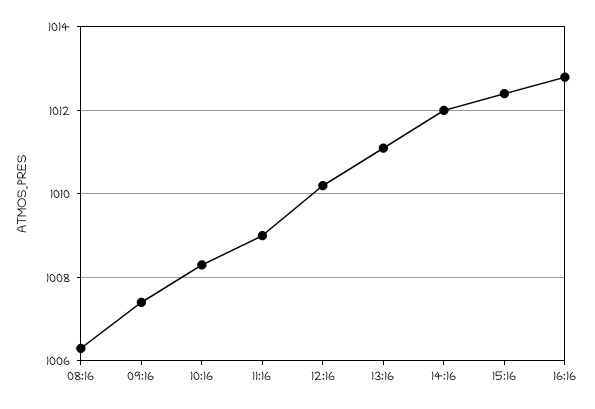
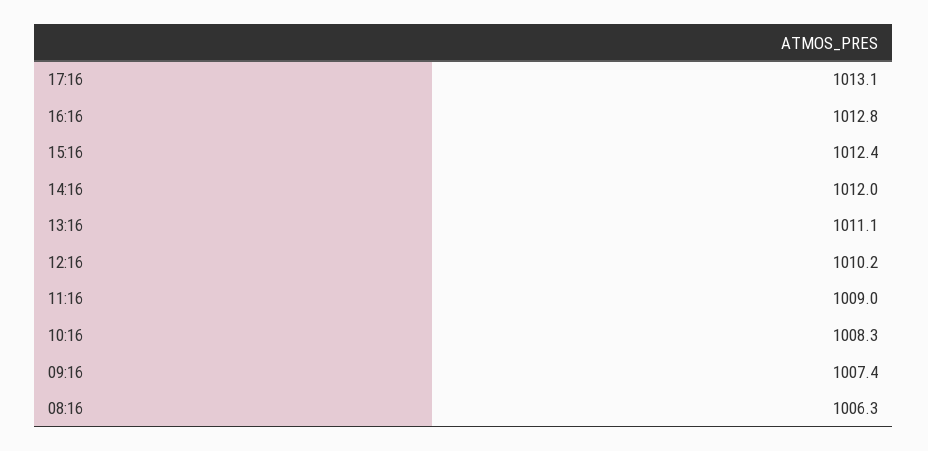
17:16: none -> 1013.1

